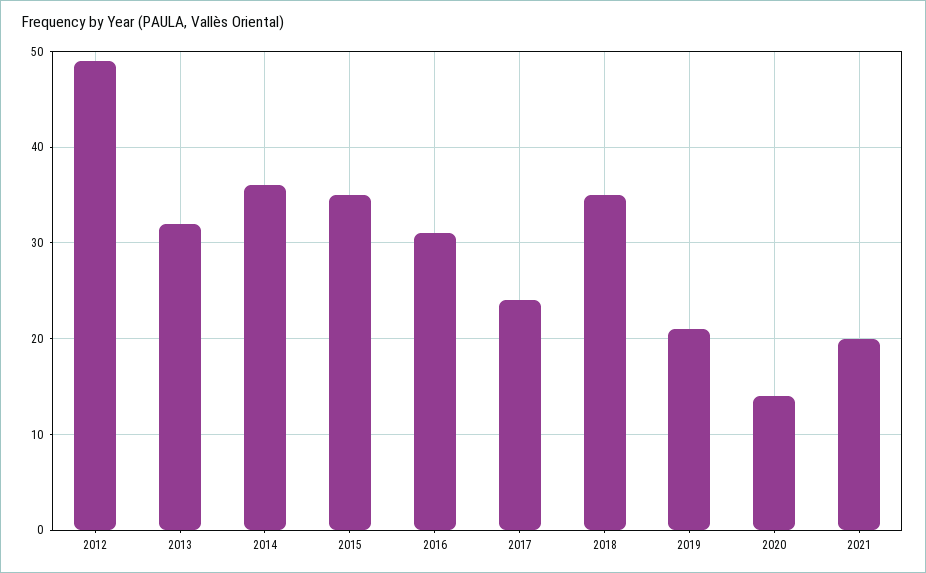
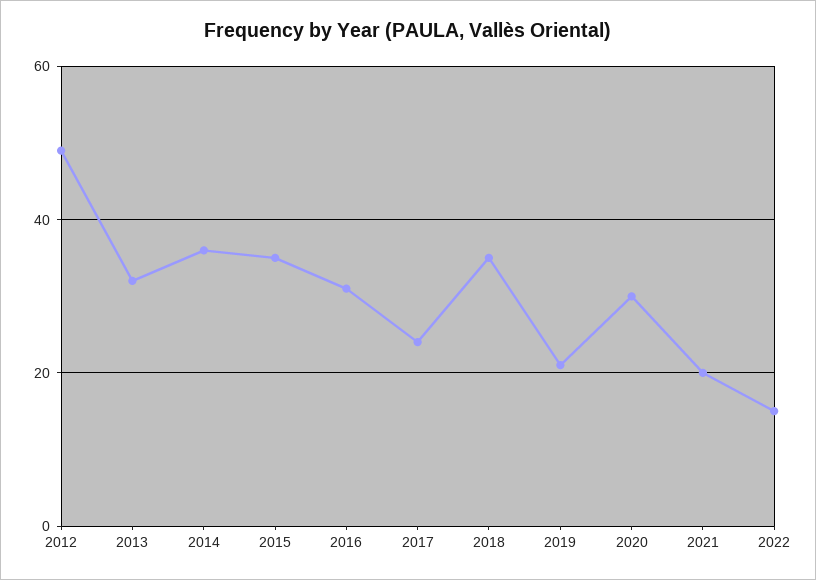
2020: 14 -> 30
2022: none -> 15

